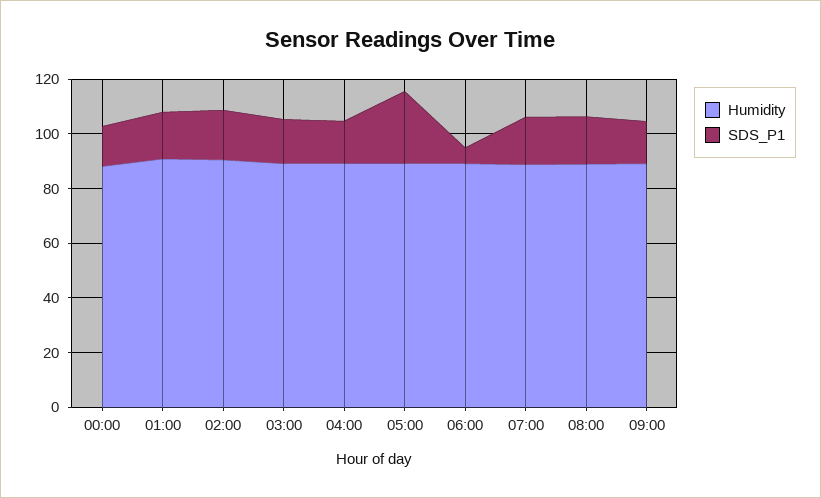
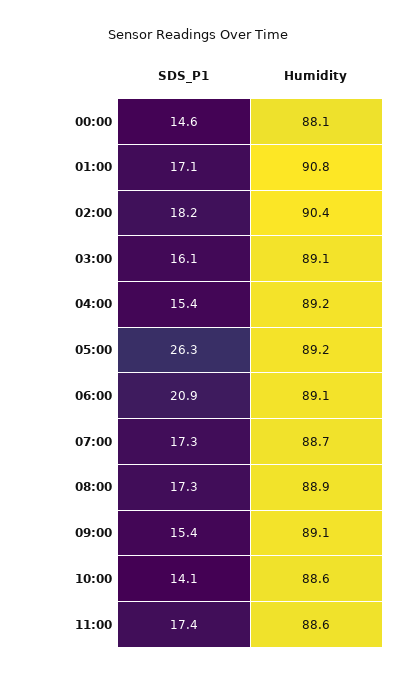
SDS_P1, 06:00: 5 -> 20.9
SDS_P1, 10:00: none -> 14.1
Humidity, 10:00: none -> 88.6
SDS_P1, 11:00: none -> 17.4
Humidity, 11:00: none -> 88.6

